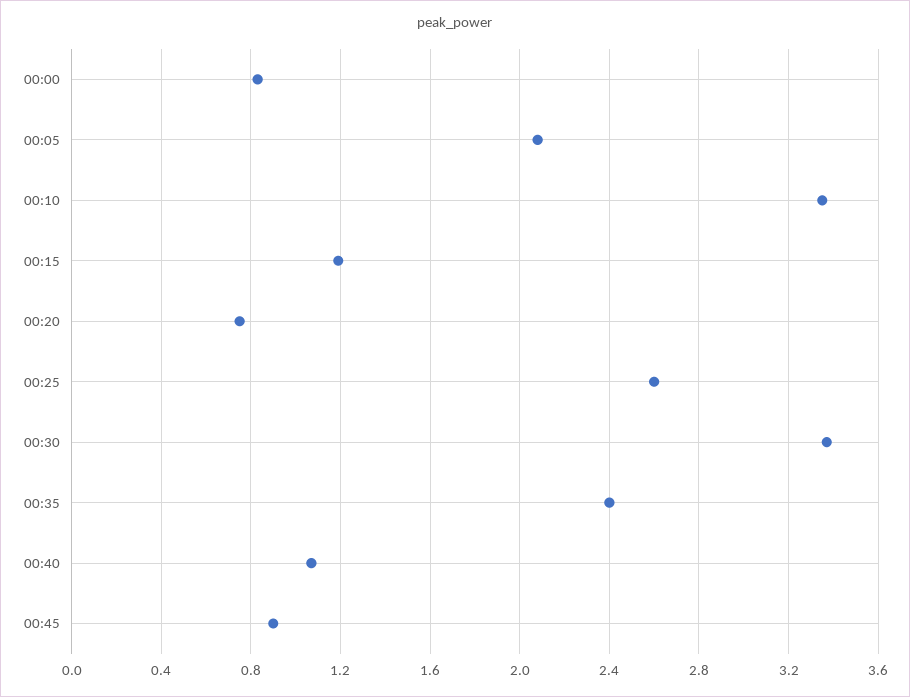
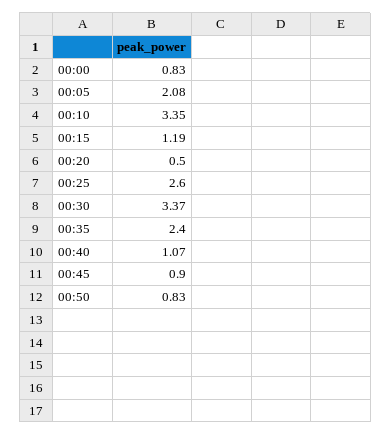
00:20: 0.75 -> 0.5
00:50: none -> 0.83

